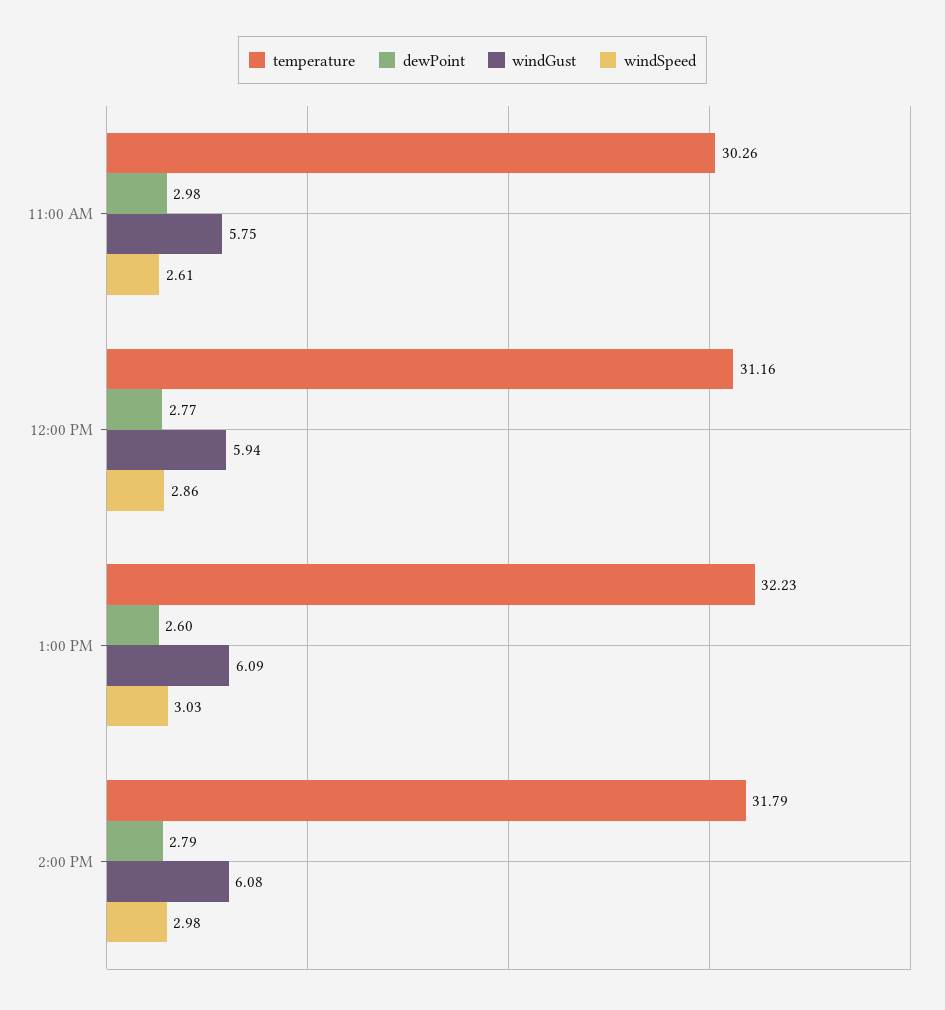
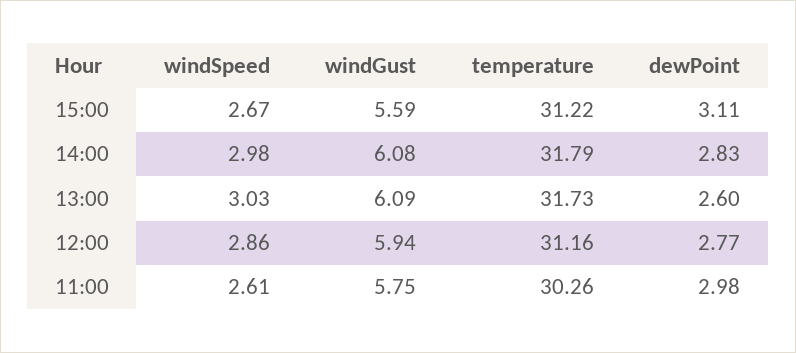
temperature, 1:00 PM: 32.23 -> 31.73
dewPoint, 2:00 PM: 2.79 -> 2.83
windSpeed, 15:00: none -> 2.67
windGust, 15:00: none -> 5.59
temperature, 15:00: none -> 31.22
dewPoint, 15:00: none -> 3.11

